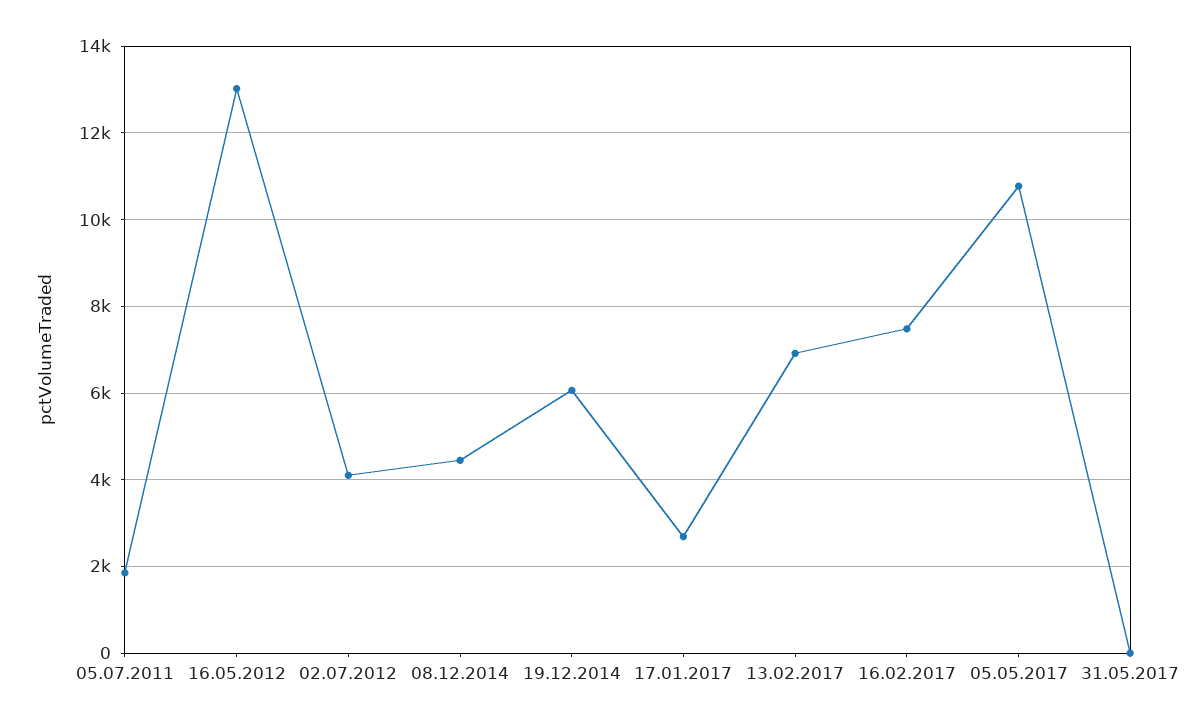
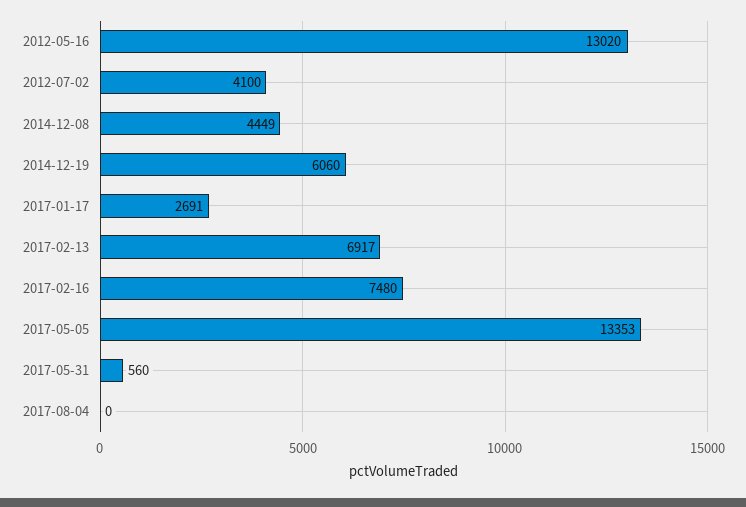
05.07.2011: 1800 -> none
05.05.2017: 10800 -> 13353
31.05.2017: 0 -> 560
2017-08-04: none -> 0

